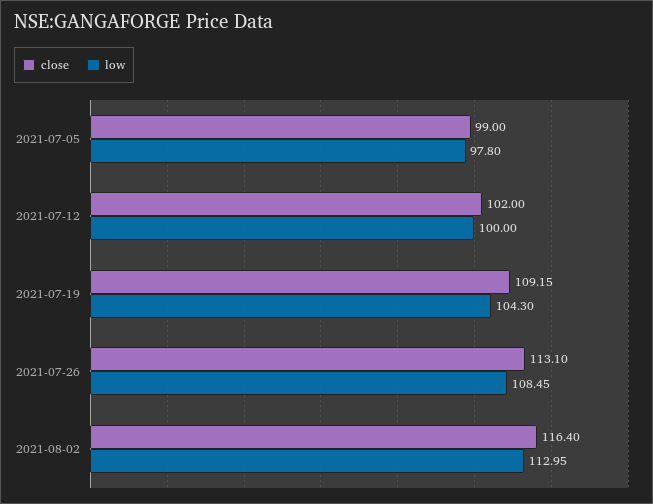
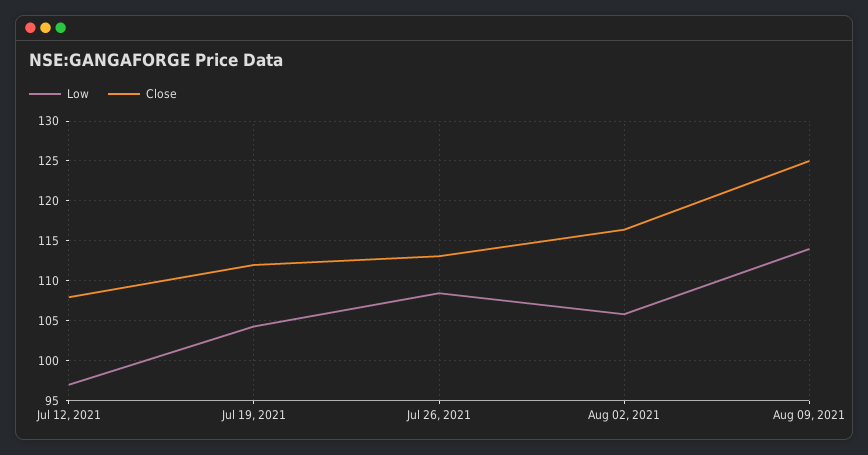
close, 2021-07-05: 99 -> none
low, 2021-07-05: 97.8 -> none
close, 2021-07-12: 102 -> 108
low, 2021-07-12: 100 -> 97
close, 2021-07-19: 109.15 -> 112
low, 2021-08-02: 112.95 -> 106
low, Aug 09, 2021: none -> 114
close, Aug 09, 2021: none -> 125

